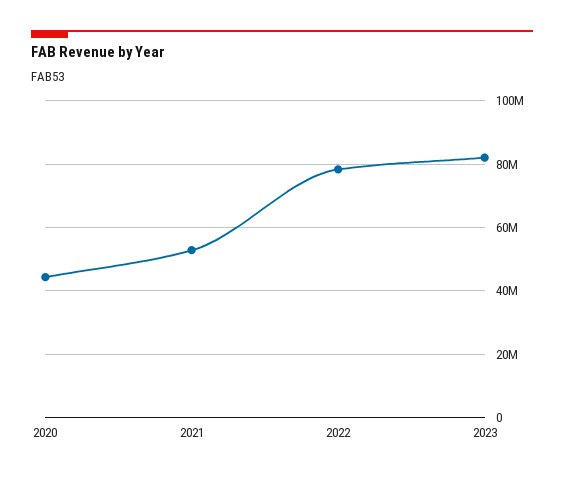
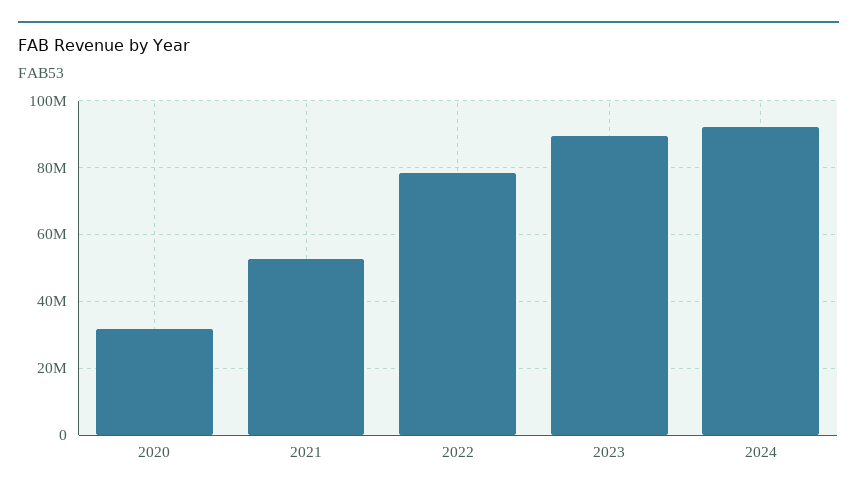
2020: 44000000 -> 32000000
2023: 82000000 -> 90000000
2024: none -> 92000000

